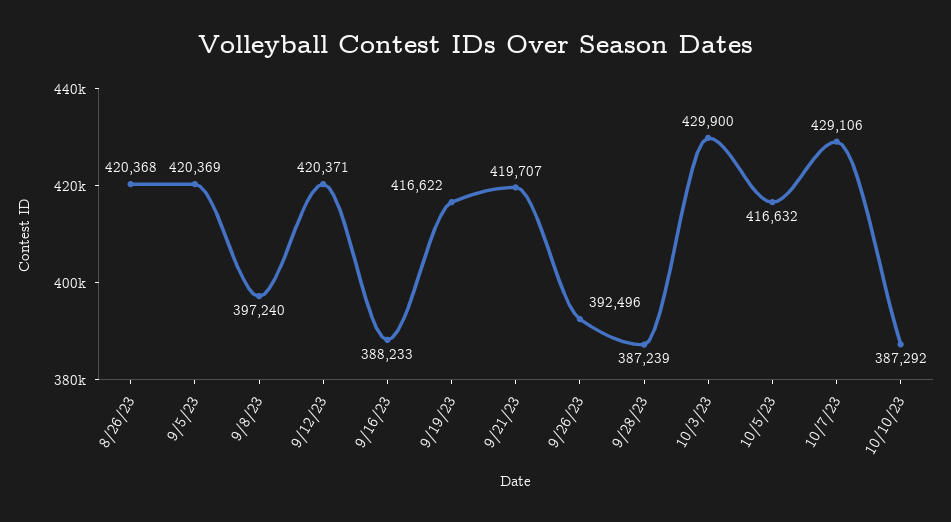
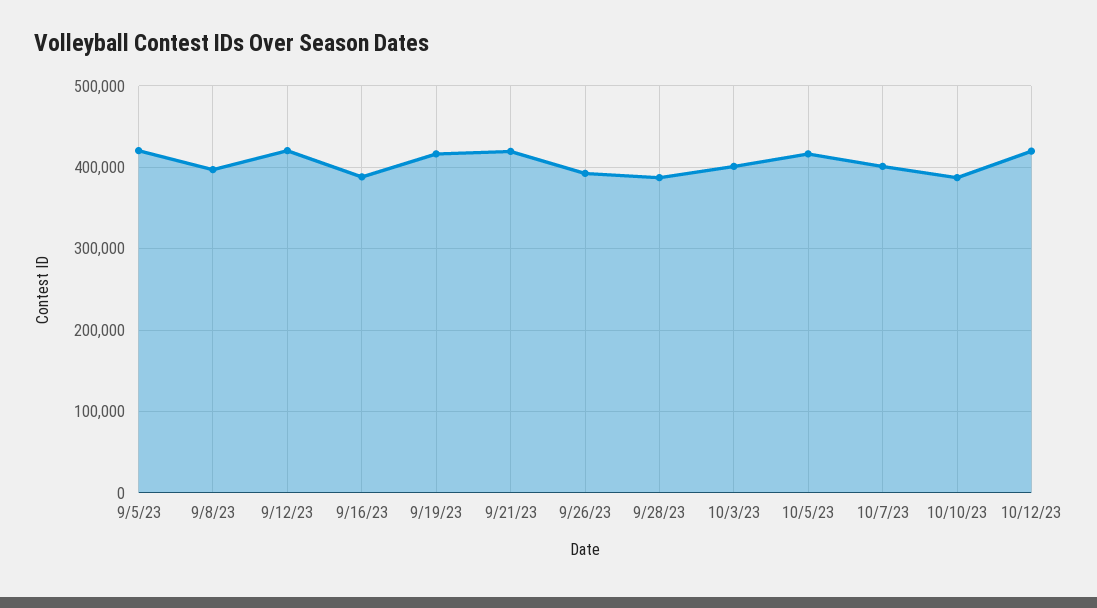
8/26/23: 420368 -> none
10/3/23: 429900 -> 400000
10/7/23: 429106 -> 400000
10/12/23: none -> 420000

